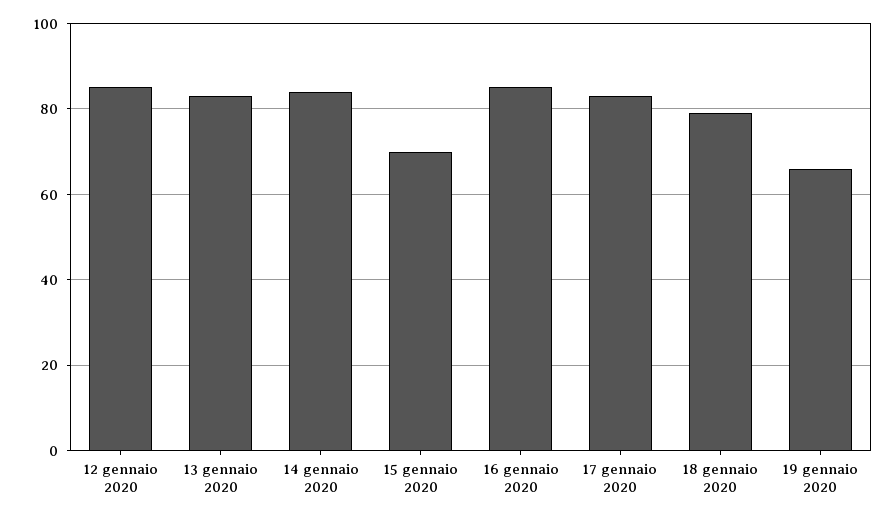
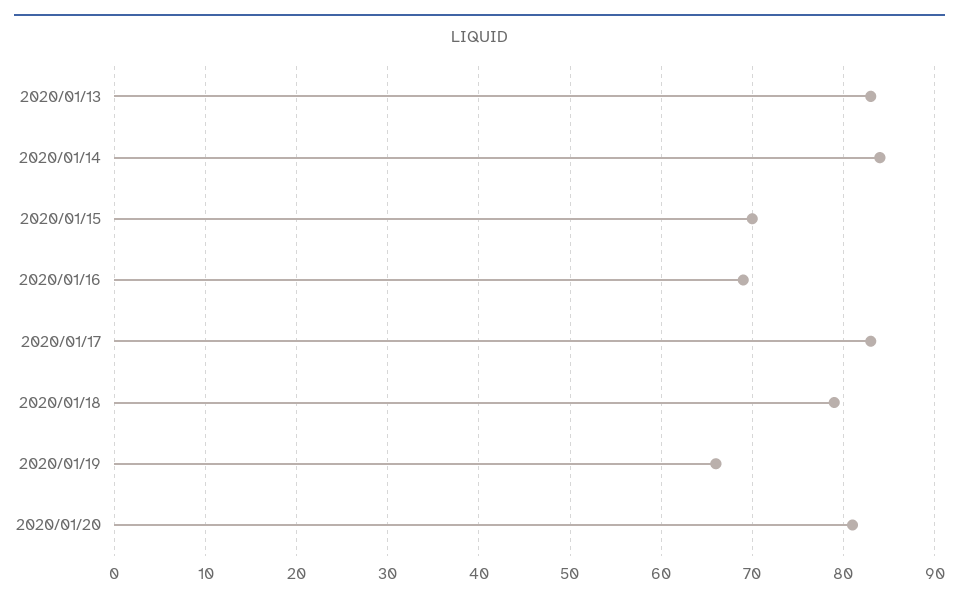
12 gennaio 2020: 85 -> none
16 gennaio 2020: 85 -> 69
2020/01/20: none -> 81

